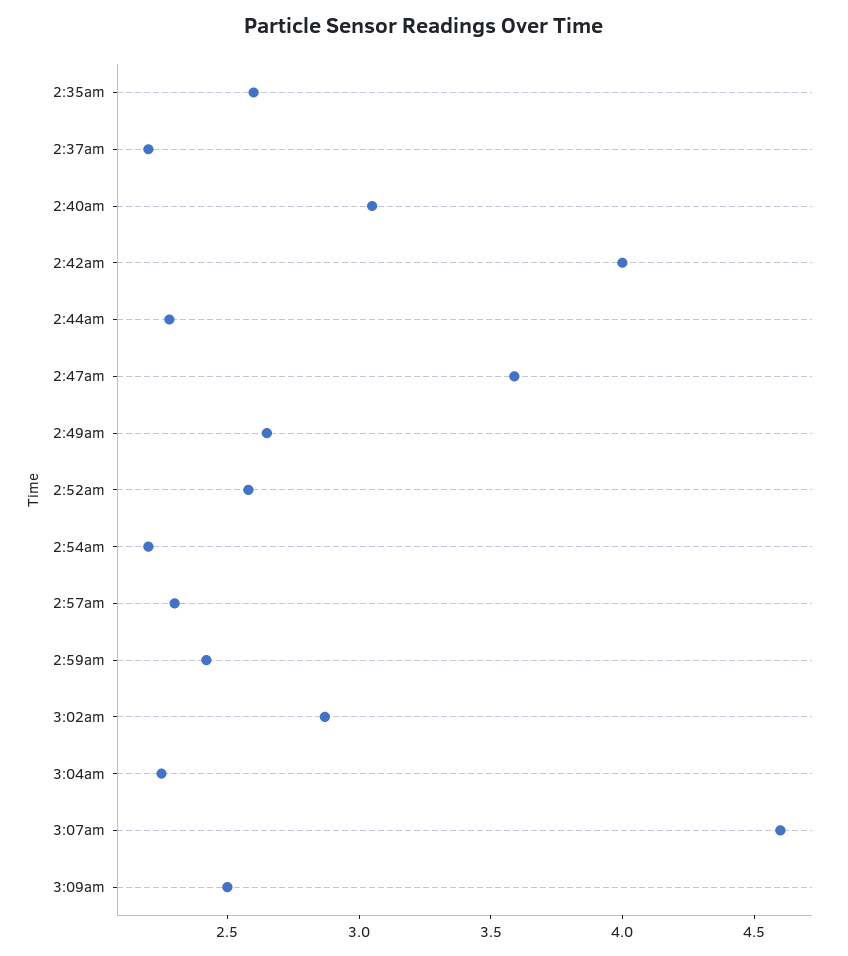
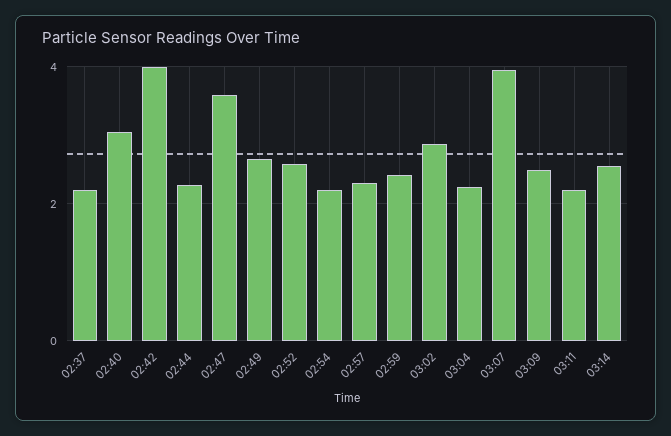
2:35am: 2.6 -> none
3:07am: 4.6 -> 4
03:11: none -> 2.2
03:14: none -> 2.6

